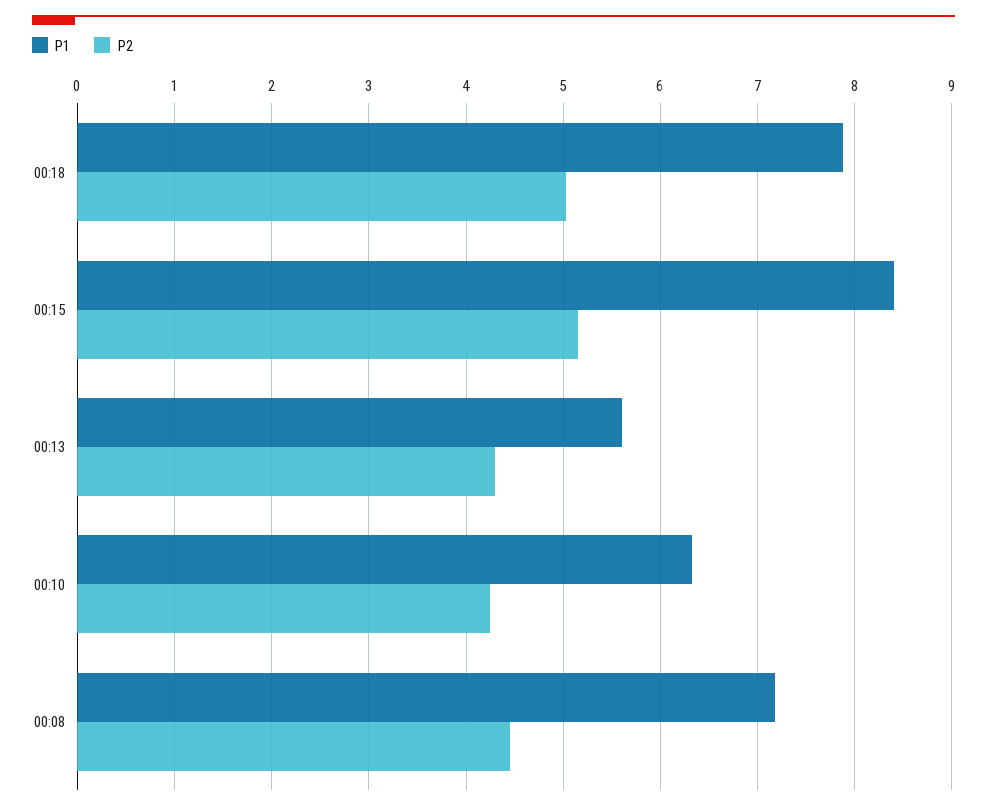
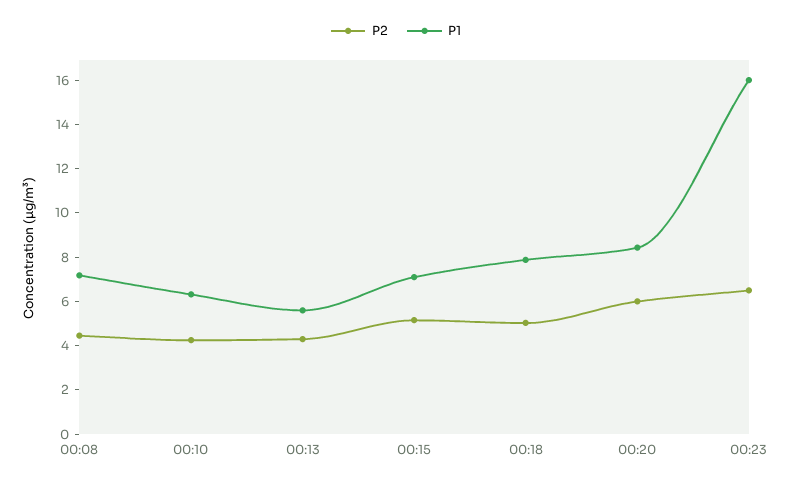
P1, 00:15: 8.4 -> 7
P2, 00:20: none -> 6
P1, 00:20: none -> 8.5
P2, 00:23: none -> 6.5
P1, 00:23: none -> 16

